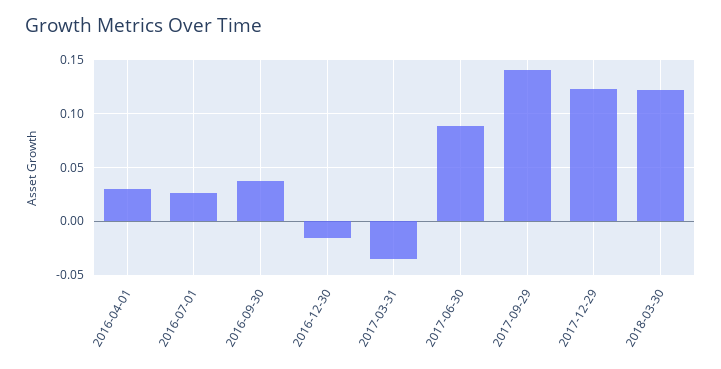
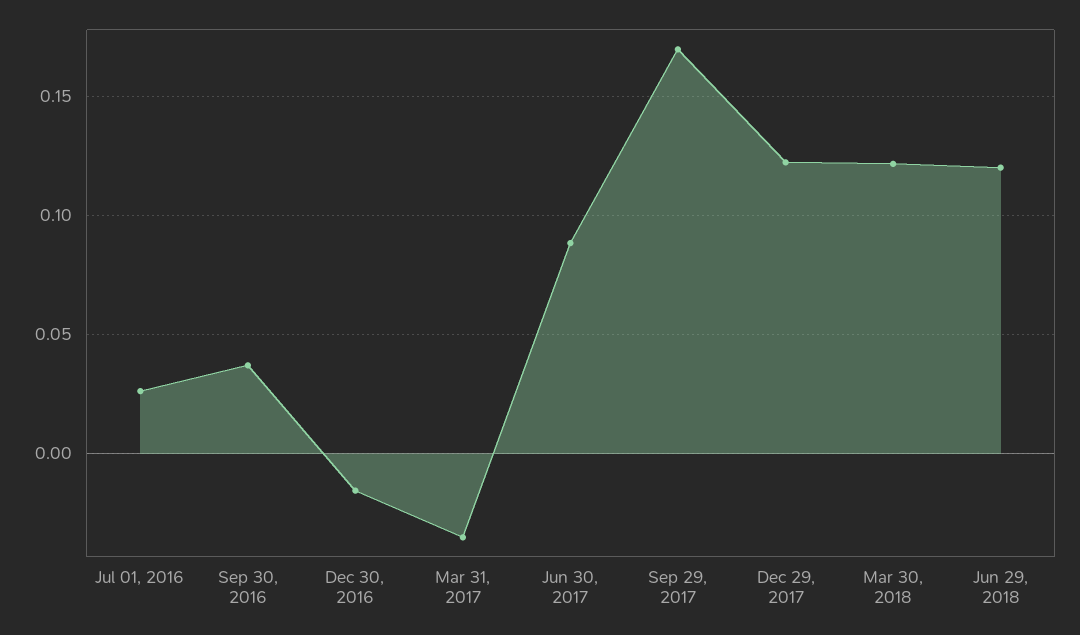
2016-04-01: 0.03 -> none
2017-09-29: 0.14 -> 0.17
Jun 29, 2018: none -> 0.12

